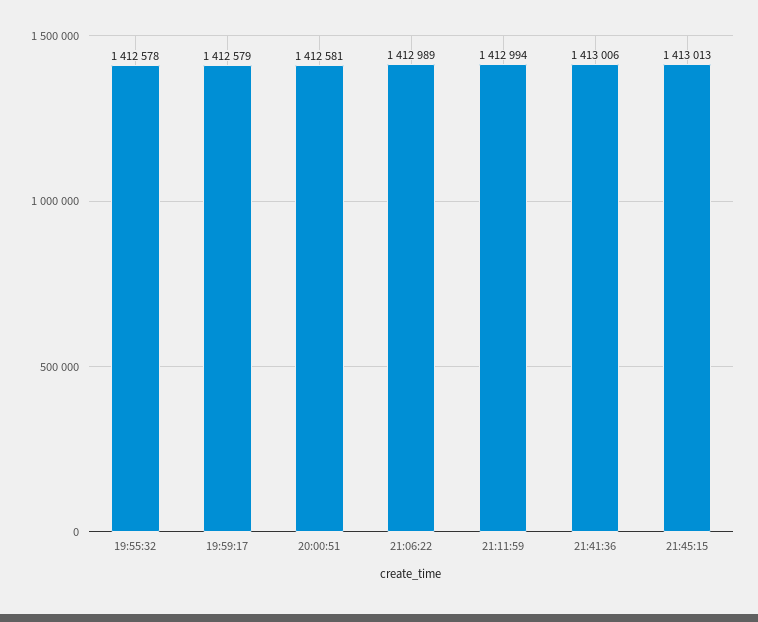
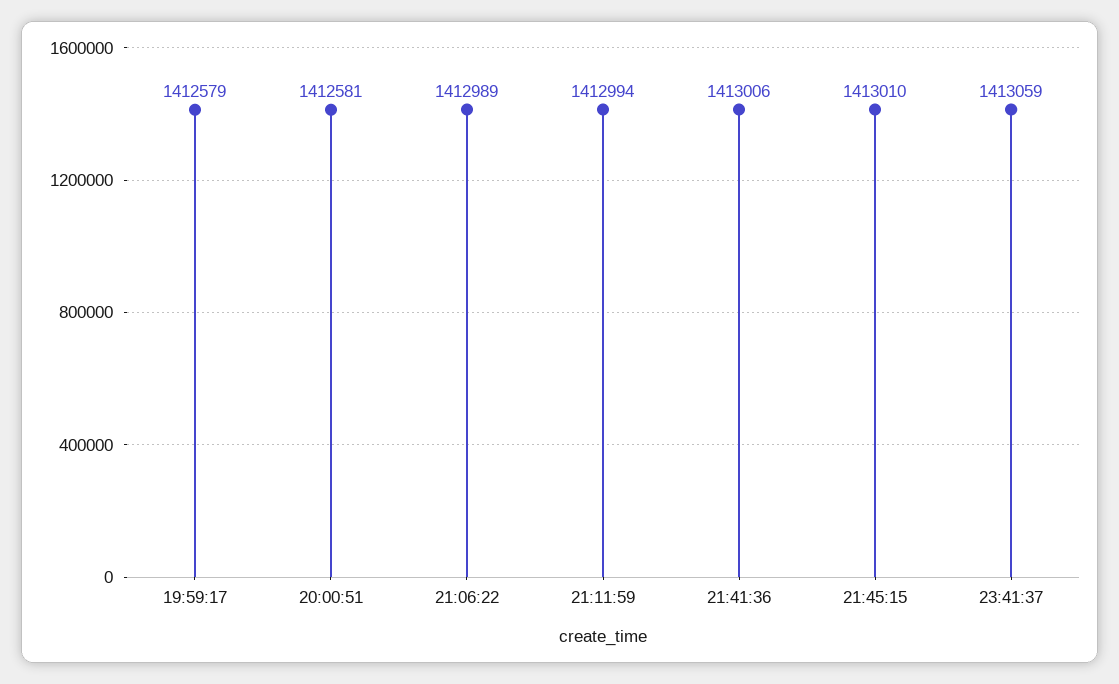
19:55:32: 1412578 -> none
21:45:15: 1413013 -> 1413010
23:41:37: none -> 1413059

